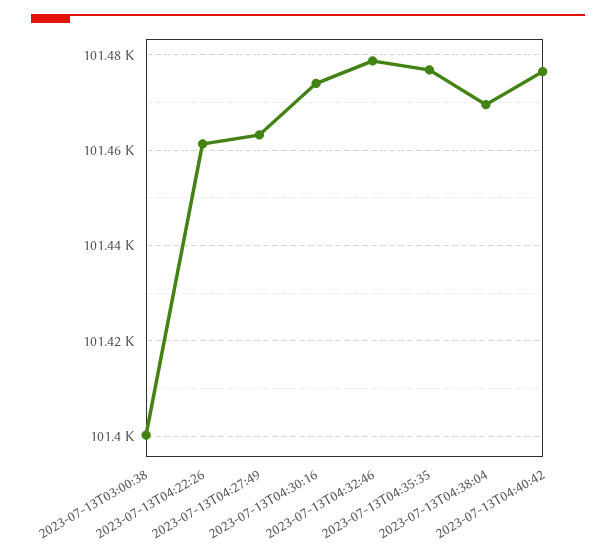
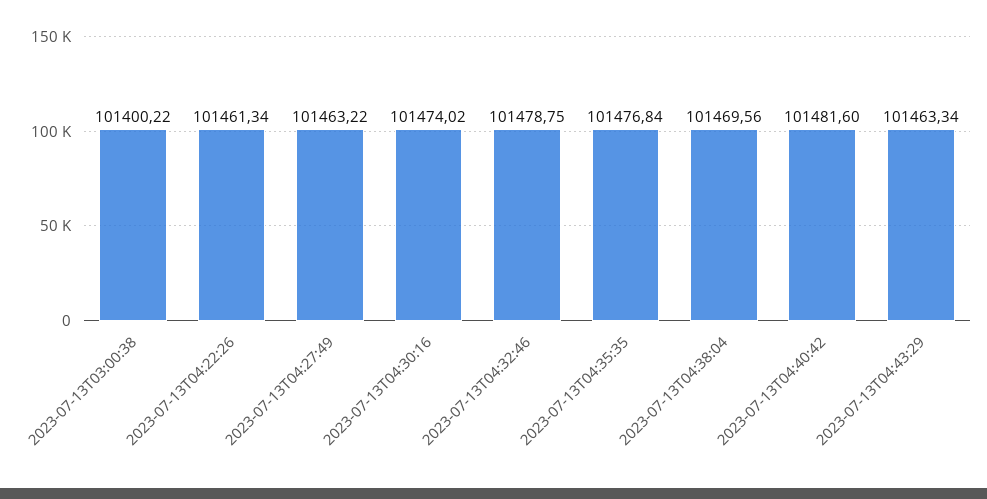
2023-07-13T04:40:42: 101476 -> 101481.6
2023-07-13T04:43:29: none -> 101463.34

